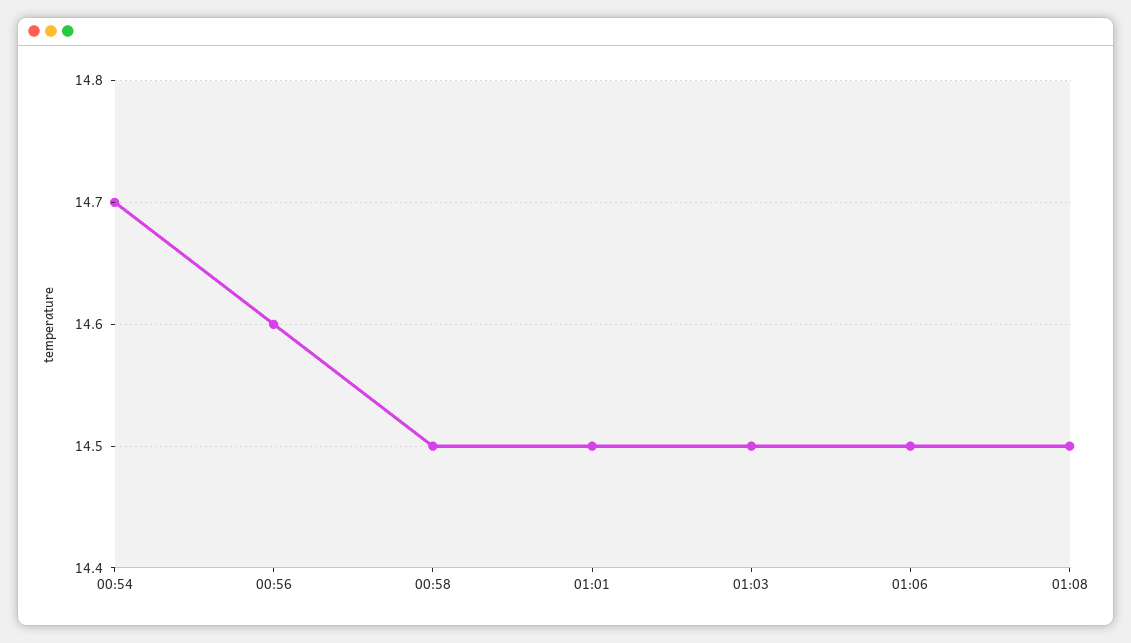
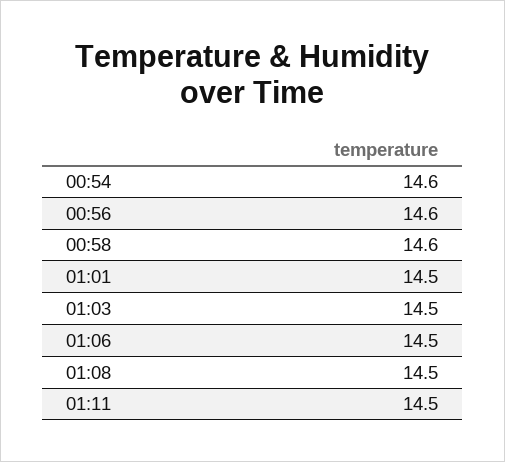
00:54: 14.7 -> 14.6
00:58: 14.5 -> 14.6
01:11: none -> 14.5

